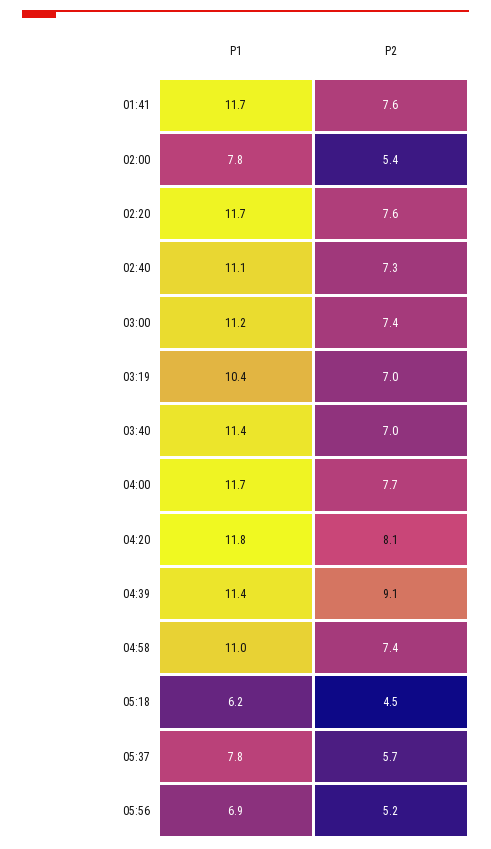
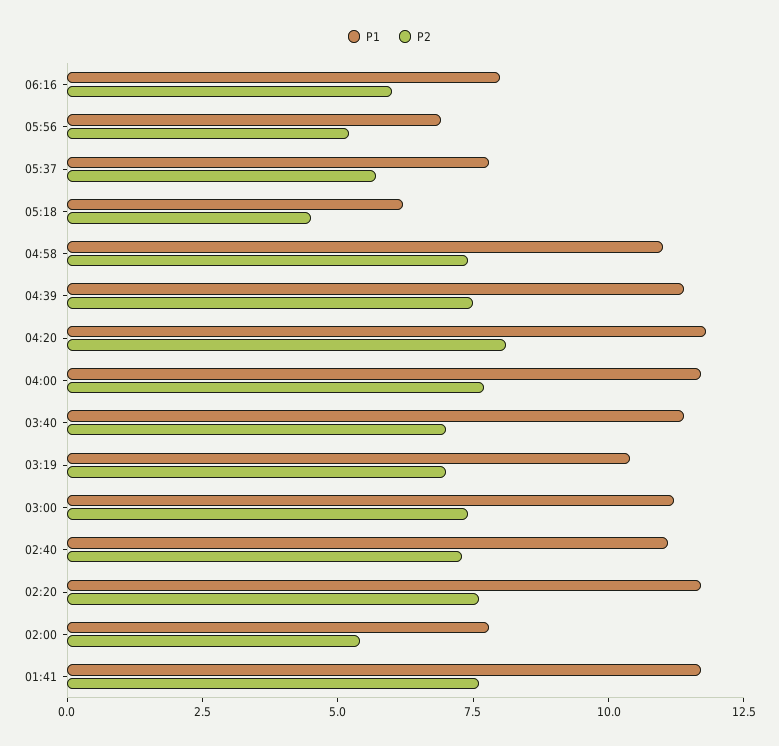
P2, 04:39: 9.1 -> 7.5
P1, 06:16: none -> 8
P2, 06:16: none -> 6

